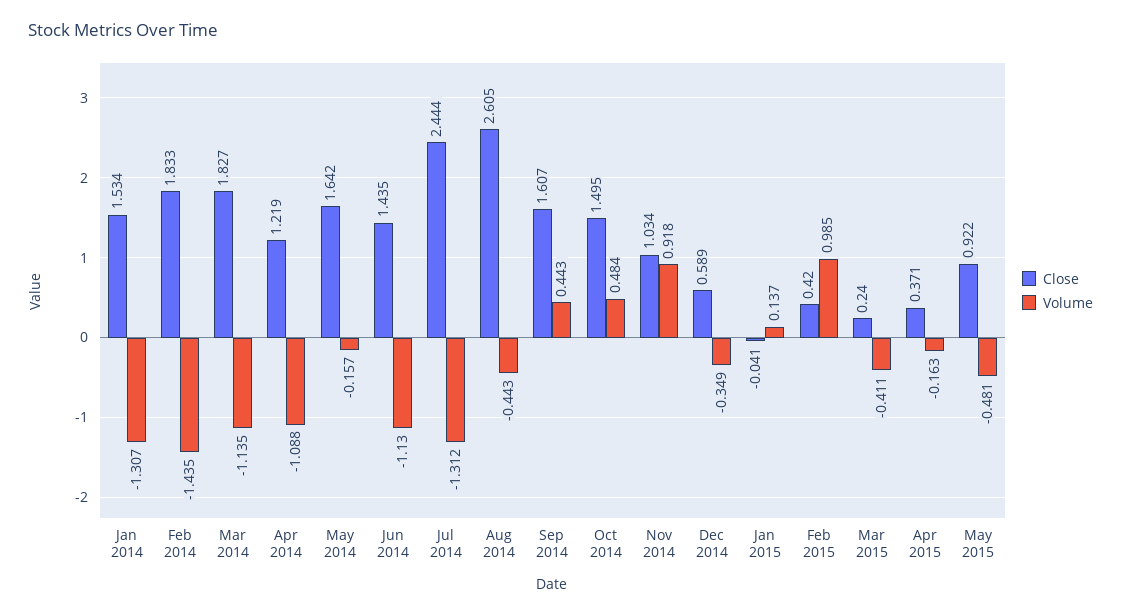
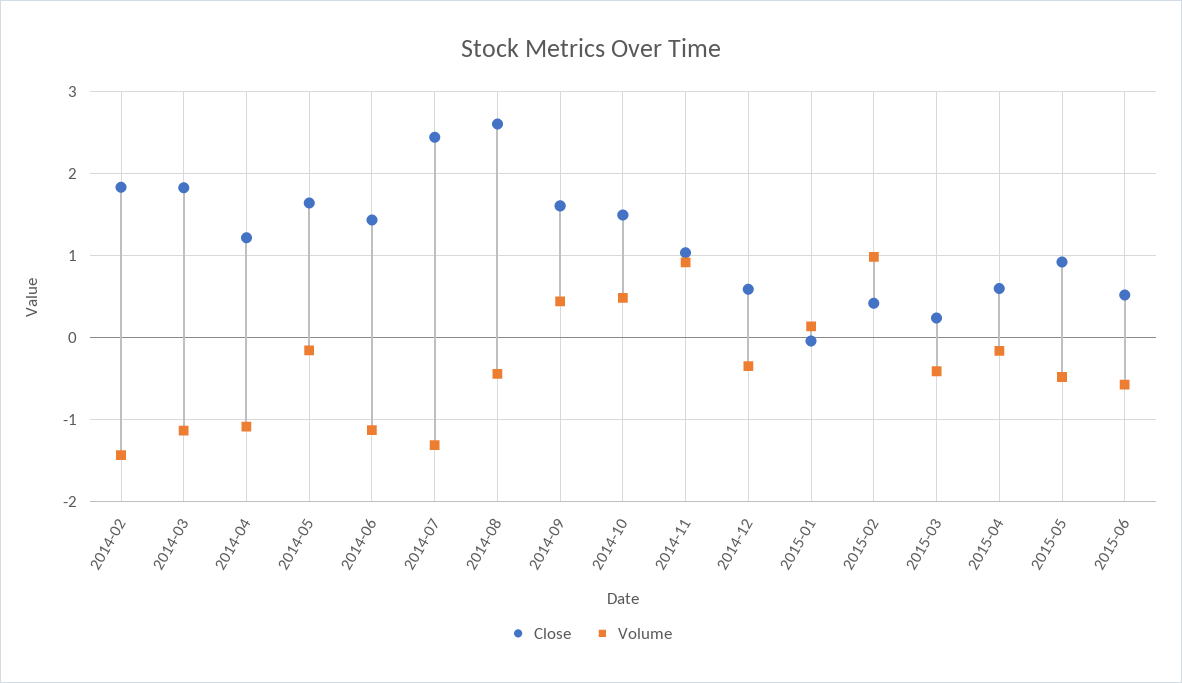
Close, Jan 2014: 1.534 -> none
Volume, Jan 2014: -1.307 -> none
Close, Apr 2015: 0.371 -> 0.6
Close, 2015-06: none -> 0.5
Volume, 2015-06: none -> -0.6

